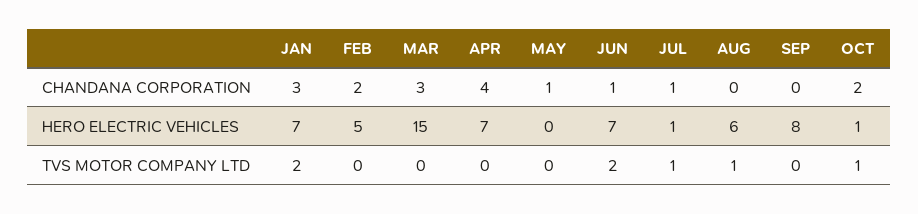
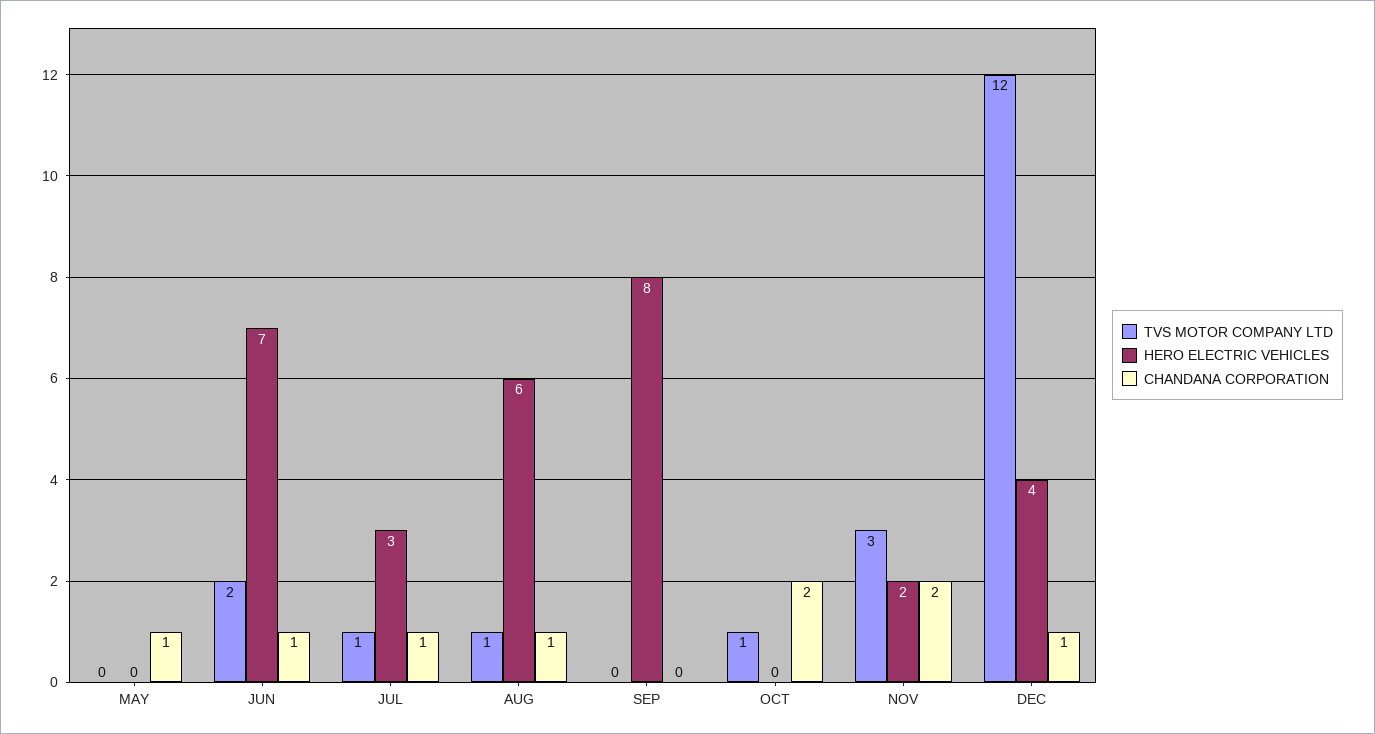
CHANDANA CORPORATION, JAN: 3 -> none
CHANDANA CORPORATION, FEB: 2 -> none
CHANDANA CORPORATION, MAR: 3 -> none
CHANDANA CORPORATION, APR: 4 -> none
CHANDANA CORPORATION, AUG: 0 -> 1
HERO ELECTRIC VEHICLES, JAN: 7 -> none
HERO ELECTRIC VEHICLES, FEB: 5 -> none
HERO ELECTRIC VEHICLES, MAR: 15 -> none
HERO ELECTRIC VEHICLES, APR: 7 -> none
HERO ELECTRIC VEHICLES, JUL: 1 -> 3
HERO ELECTRIC VEHICLES, OCT: 1 -> 0
TVS MOTOR COMPANY LTD, JAN: 2 -> none
TVS MOTOR COMPANY LTD, FEB: 0 -> none
TVS MOTOR COMPANY LTD, MAR: 0 -> none
TVS MOTOR COMPANY LTD, APR: 0 -> none
TVS MOTOR COMPANY LTD, NOV: none -> 3
HERO ELECTRIC VEHICLES, NOV: none -> 2
CHANDANA CORPORATION, NOV: none -> 2
TVS MOTOR COMPANY LTD, DEC: none -> 12
HERO ELECTRIC VEHICLES, DEC: none -> 4
CHANDANA CORPORATION, DEC: none -> 1

